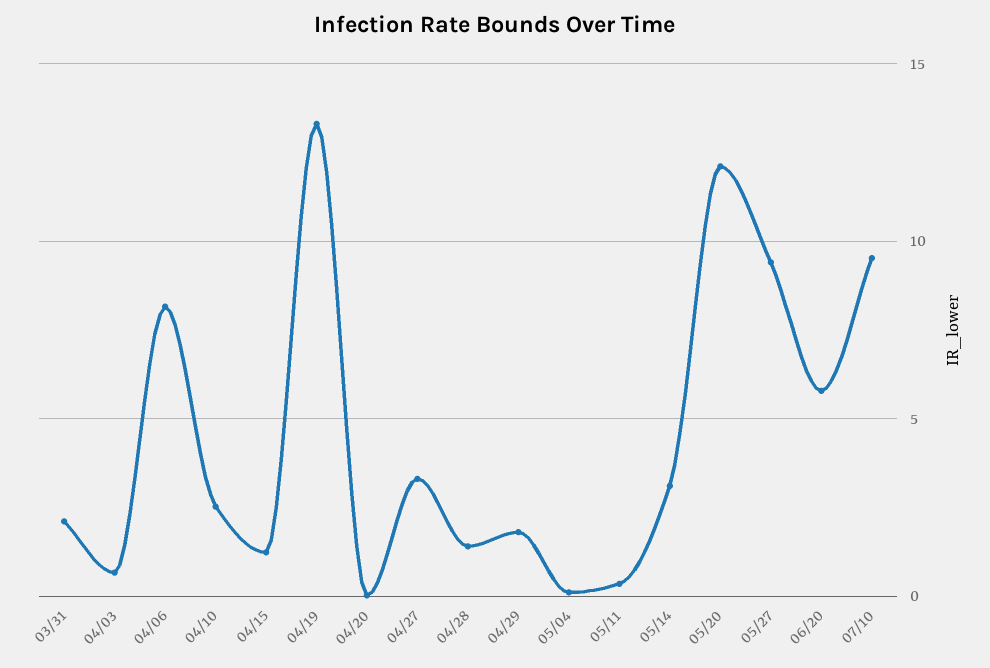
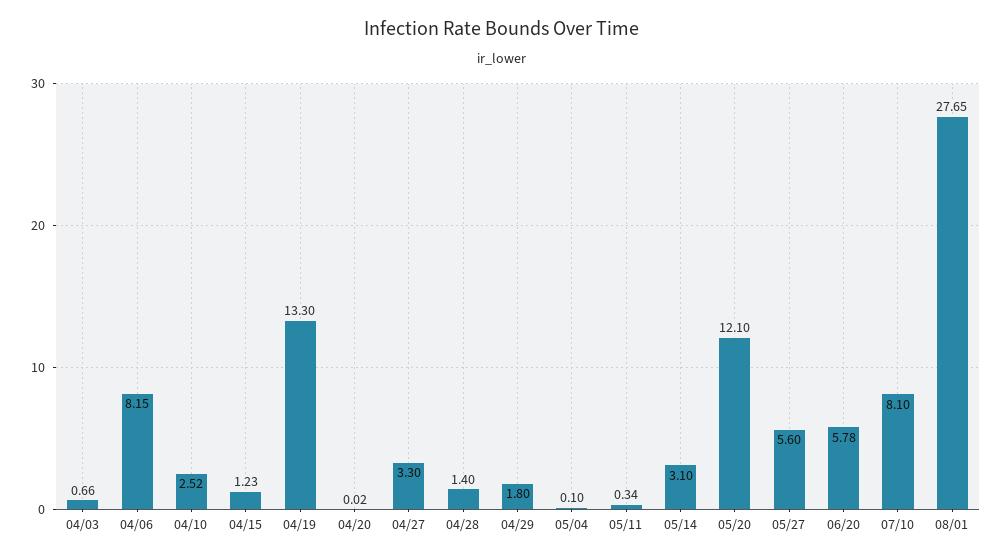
03/31: 2 -> none
05/27: 9.5 -> 5.6
07/10: 9.5 -> 8.1
08/01: none -> 27.65

